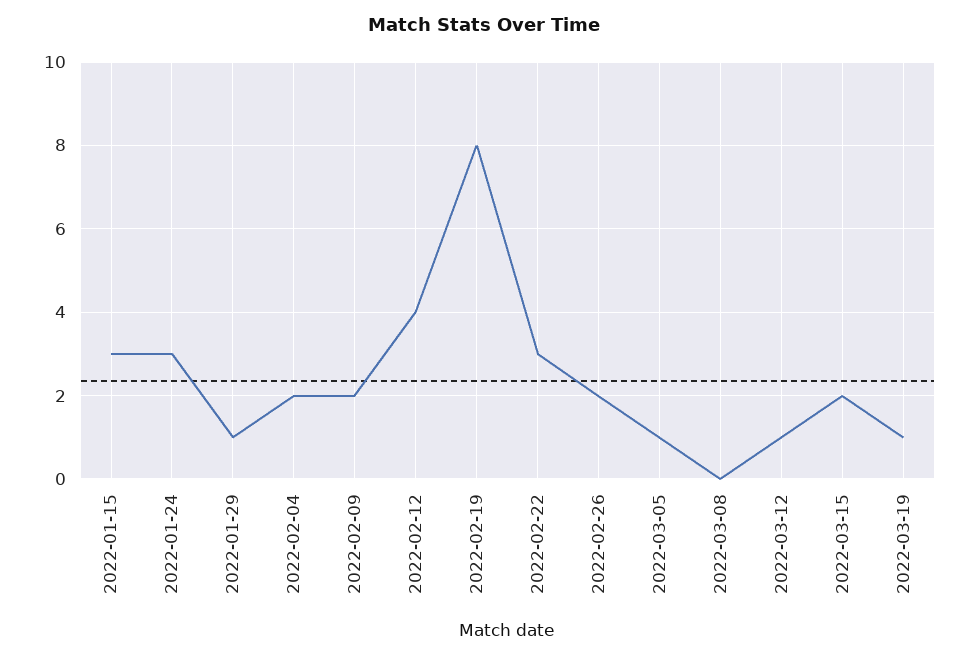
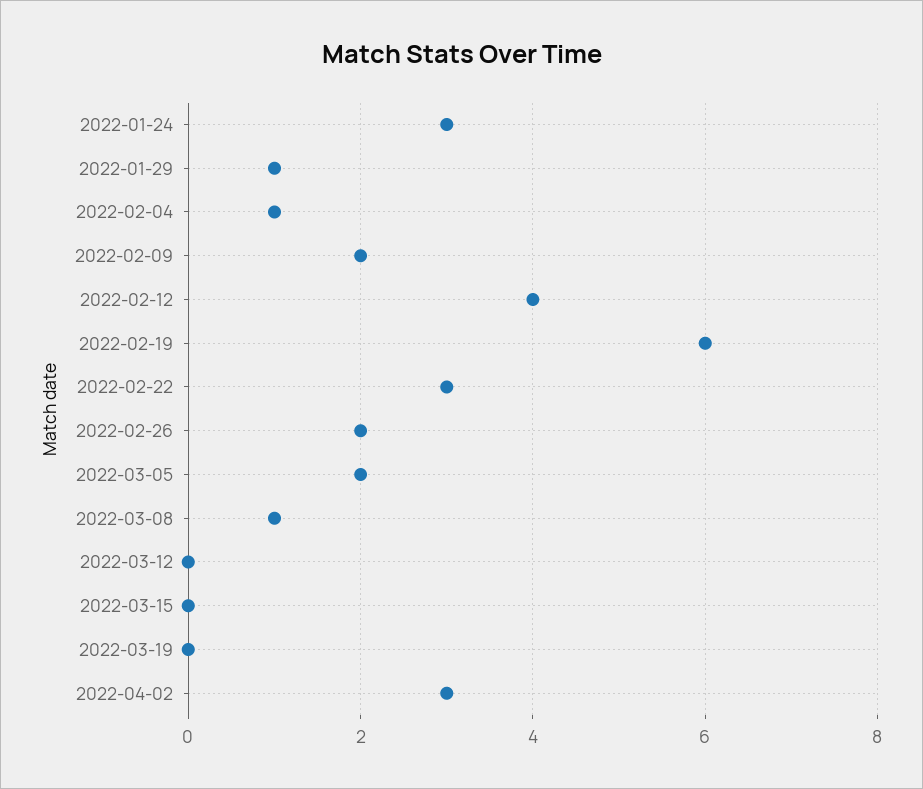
2022-01-15: 3 -> none
2022-02-04: 2 -> 1
2022-02-19: 8 -> 6
2022-03-05: 1 -> 2
2022-03-08: 0 -> 1
2022-03-12: 1 -> 0
2022-03-15: 2 -> 0
2022-03-19: 1 -> 0
2022-04-02: none -> 3

